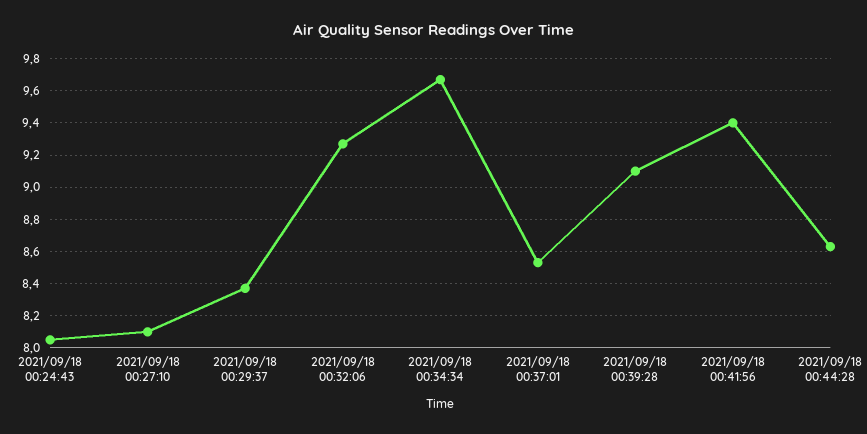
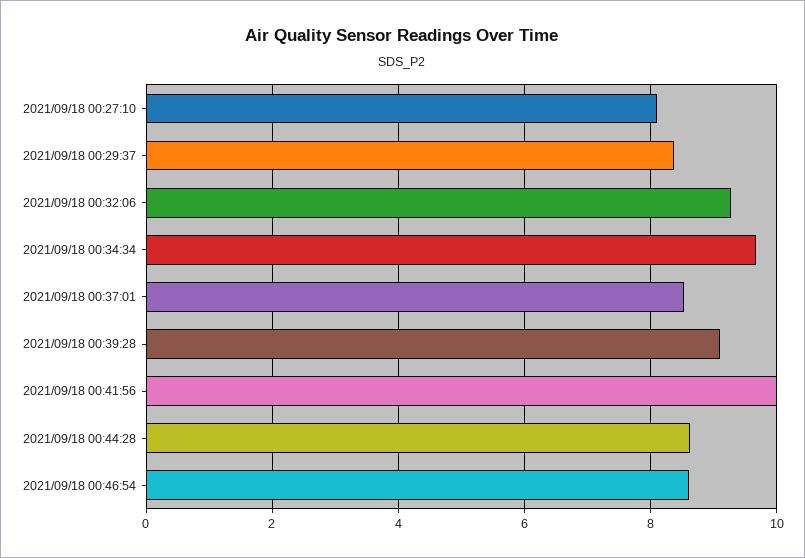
2021/09/18 00:24:43: 8.05 -> none
2021/09/18 00:41:56: 9.4 -> 10
2021/09/18 00:46:54: none -> 8.6

